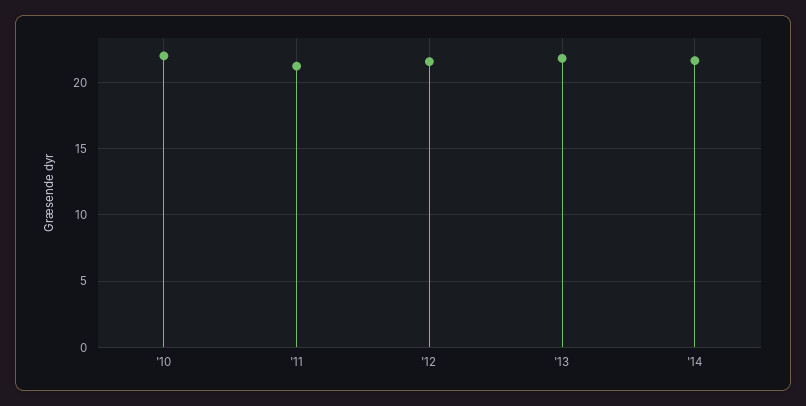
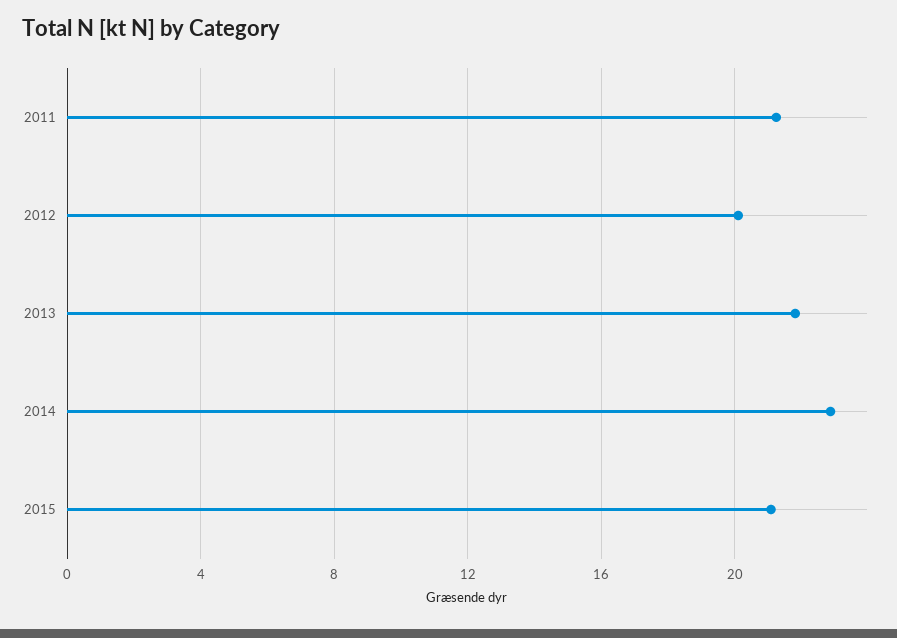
'10: 22 -> none
'12: 21.5 -> 20
'14: 21.5 -> 23
2015: none -> 21

